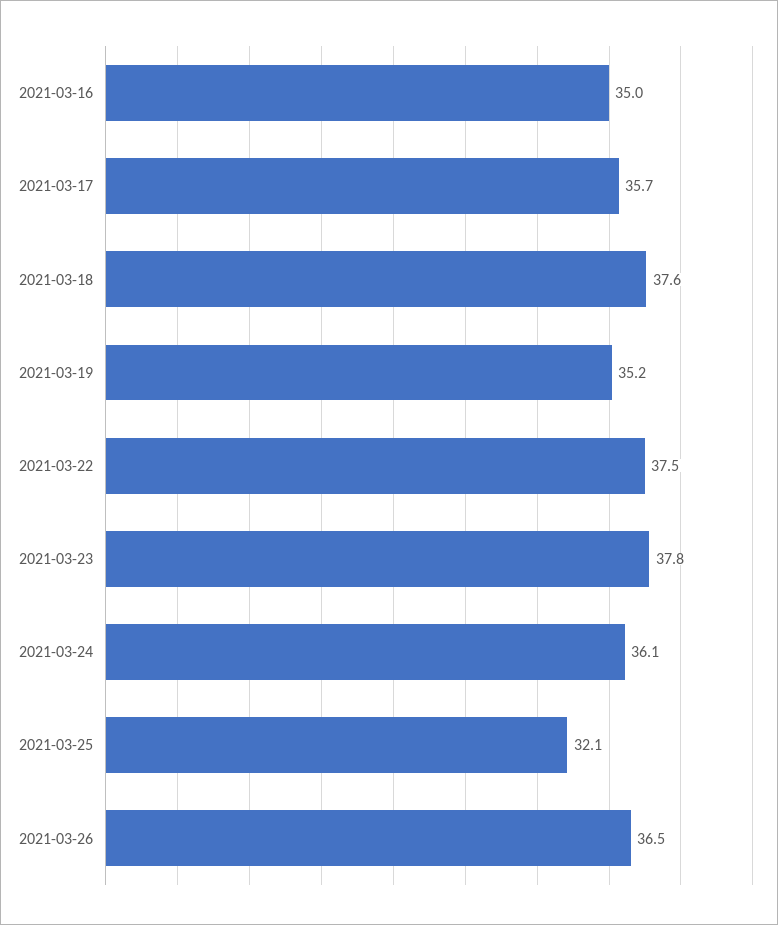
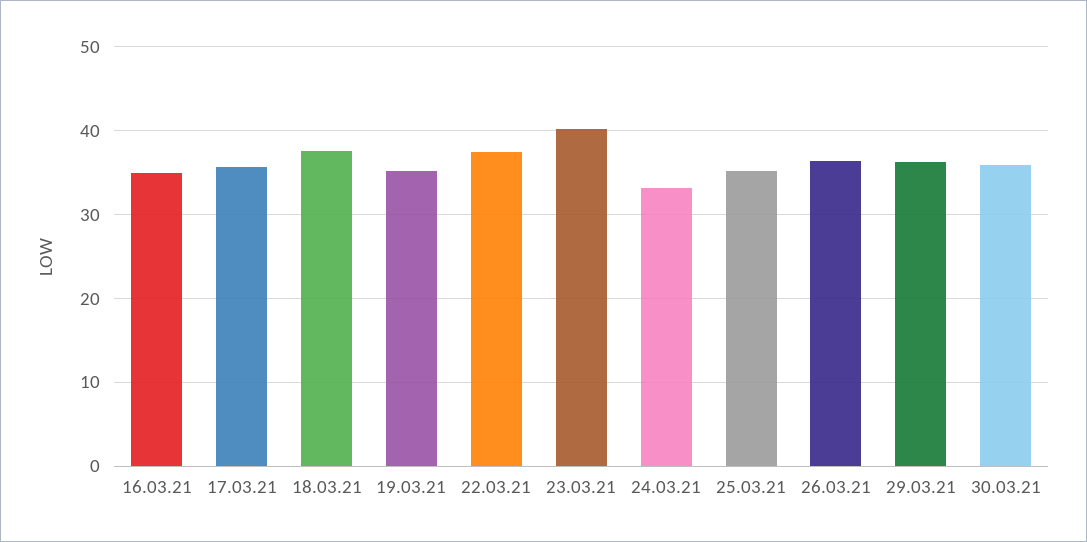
2021-03-23: 37.8 -> 40
2021-03-24: 36.1 -> 33
2021-03-25: 32.1 -> 35
29.03.21: none -> 36
30.03.21: none -> 36

